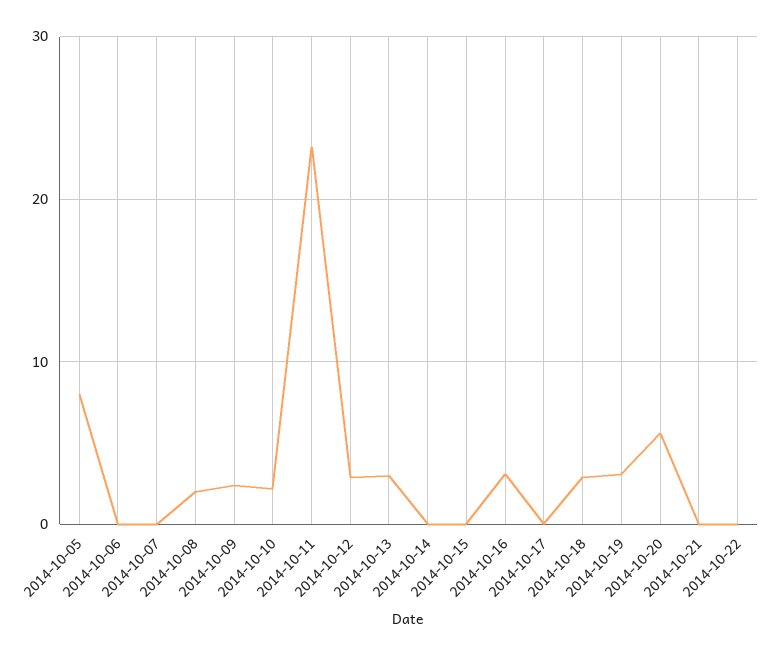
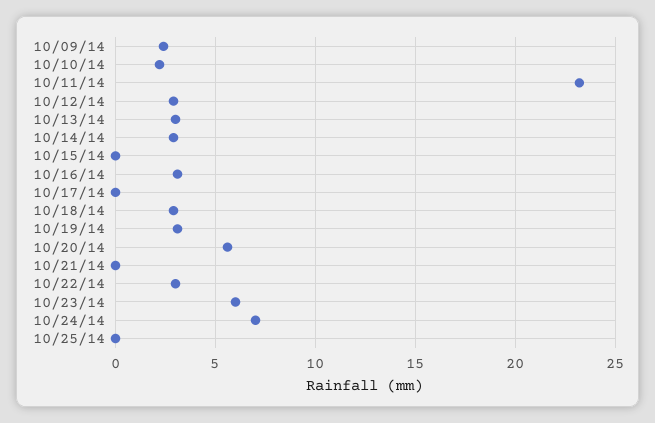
2014-10-05: 8 -> none
2014-10-06: 0 -> none
2014-10-07: 0 -> none
2014-10-08: 2 -> none
2014-10-14: 0 -> 3
2014-10-22: 0 -> 3
10/23/14: none -> 6
10/24/14: none -> 7
10/25/14: none -> 0

